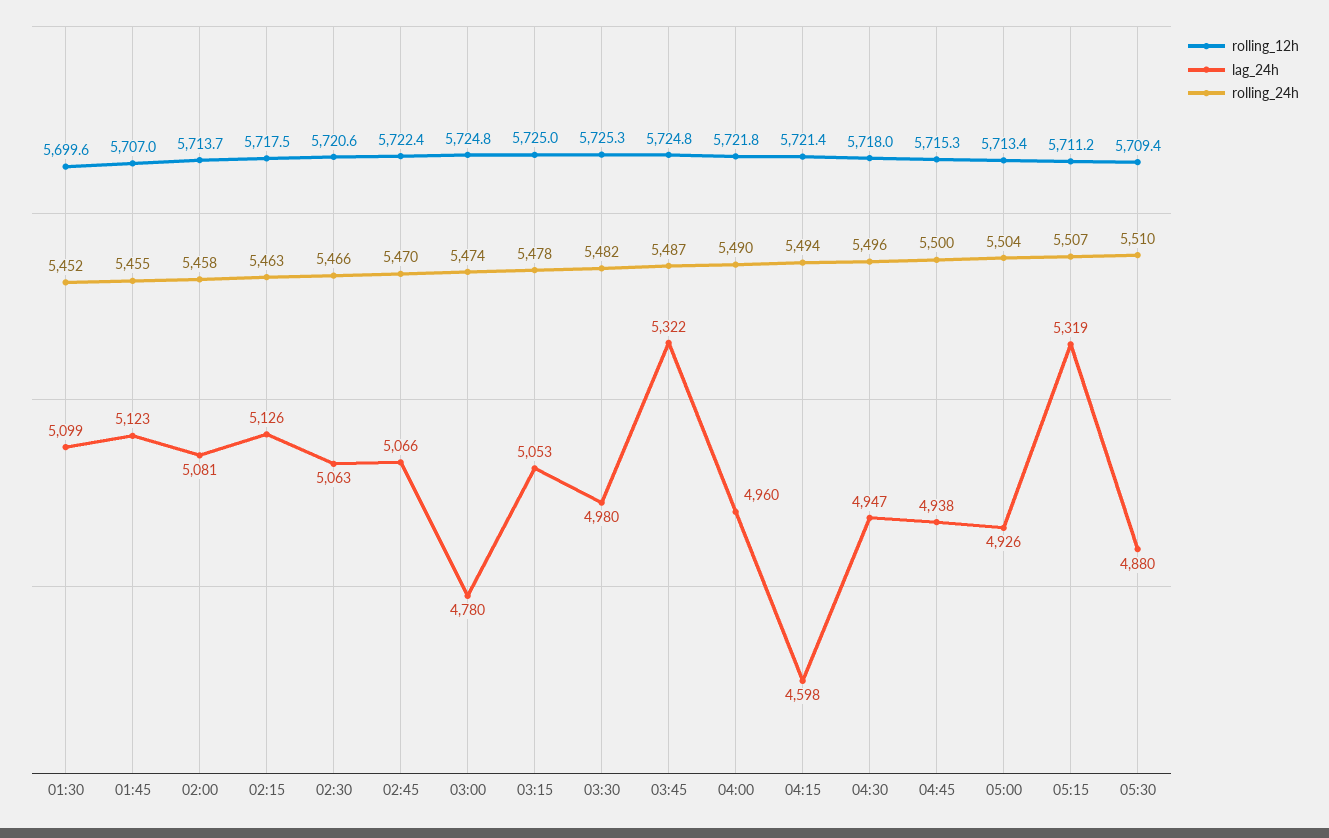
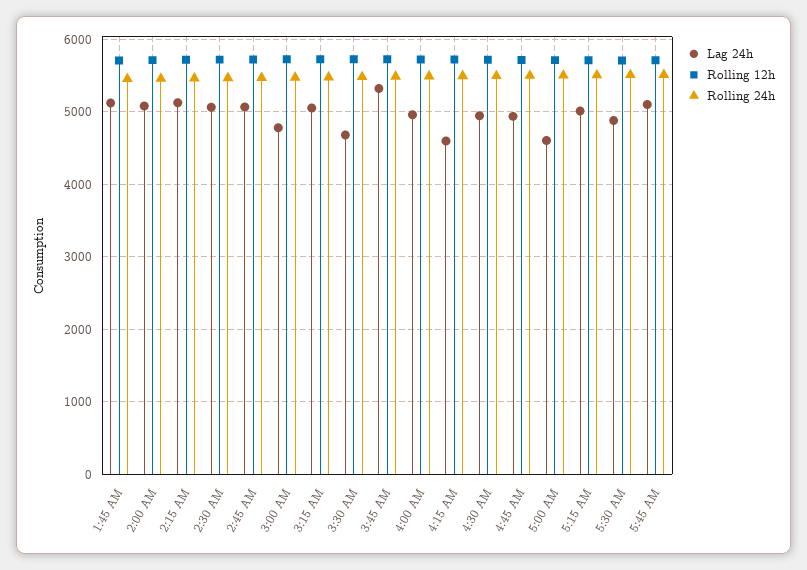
rolling_12h, 01:30: 5699.6 -> none
lag_24h, 01:30: 5099 -> none
rolling_24h, 01:30: 5452 -> none
lag_24h, 03:30: 4980 -> 4700
lag_24h, 05:00: 4926 -> 4600
lag_24h, 05:15: 5319 -> 5000
lag_24h, 5:45 AM: none -> 5100
rolling_12h, 5:45 AM: none -> 5700
rolling_24h, 5:45 AM: none -> 5500

